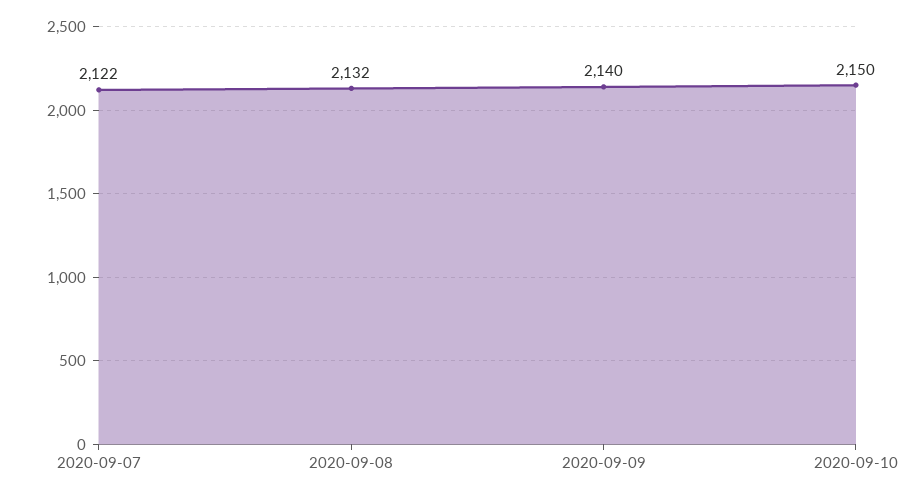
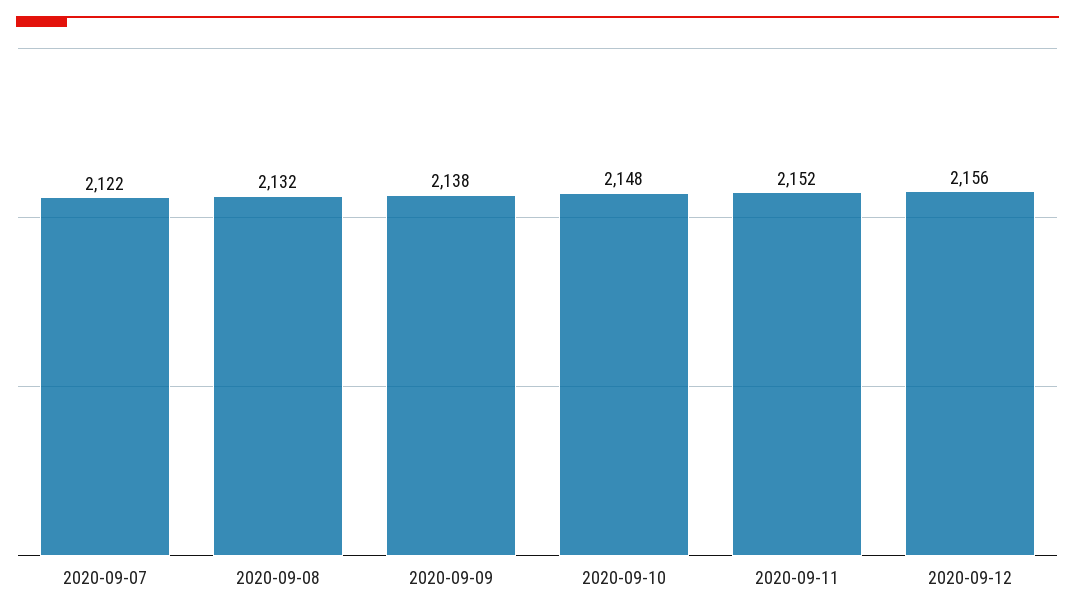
2020-09-09: 2140 -> 2138
2020-09-10: 2150 -> 2148
2020-09-11: none -> 2152
2020-09-12: none -> 2156

